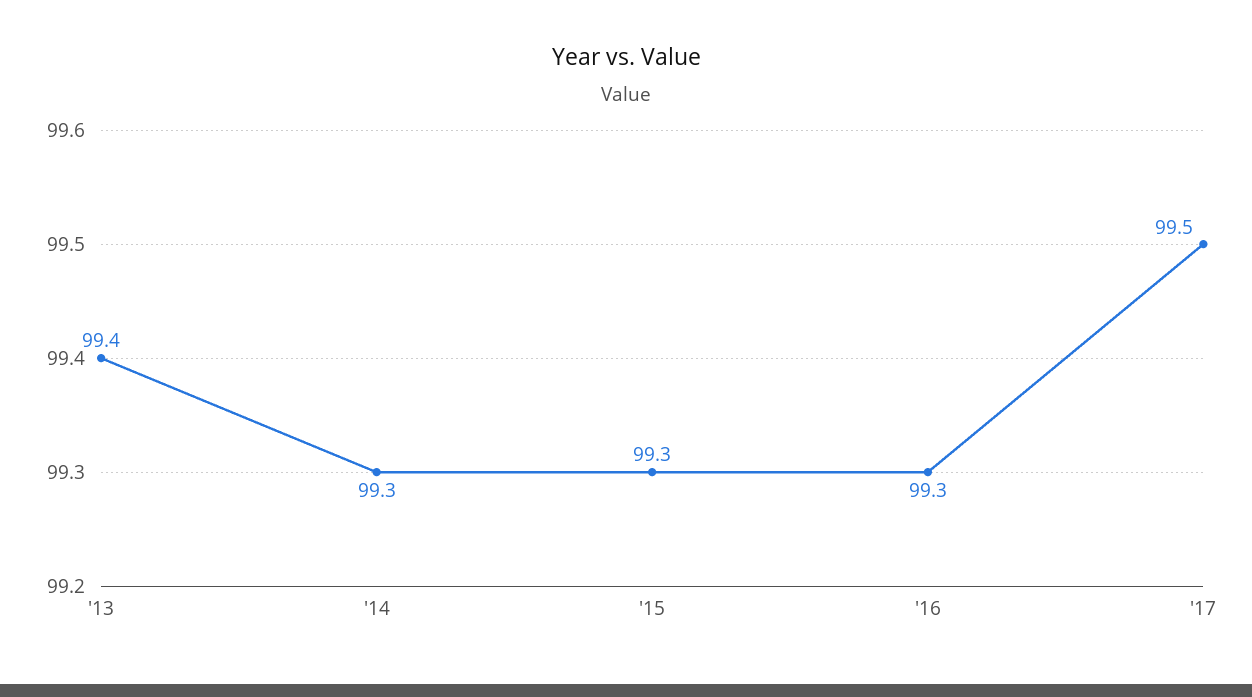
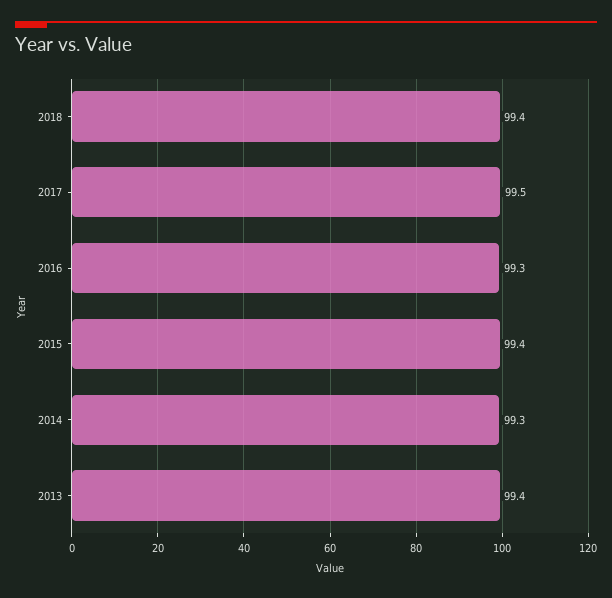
'15: 99.3 -> 99.4
2018: none -> 99.4

